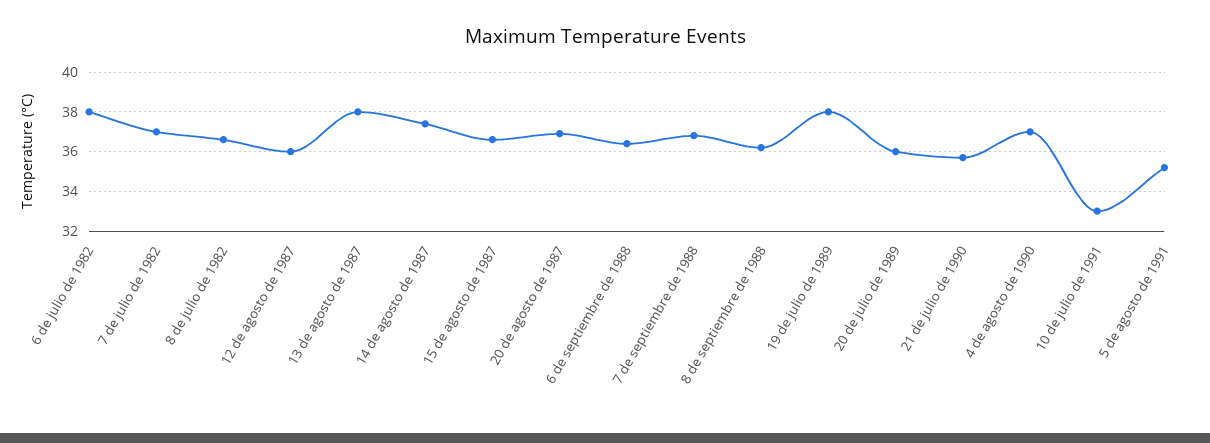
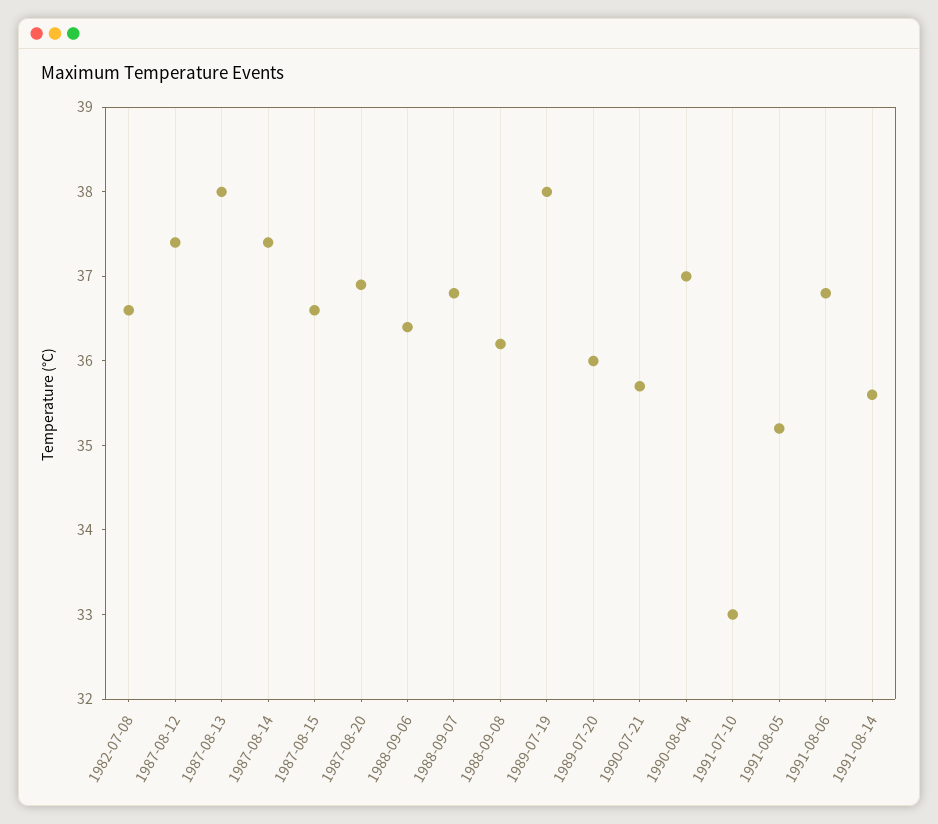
6 de julio de 1982: 38 -> none
7 de julio de 1982: 37 -> none
12 de agosto de 1987: 36 -> 37.4
1991-08-06: none -> 36.8
1991-08-14: none -> 35.6

